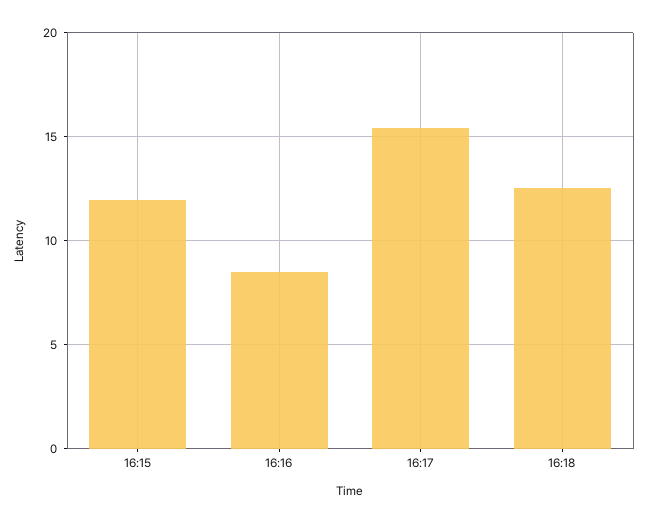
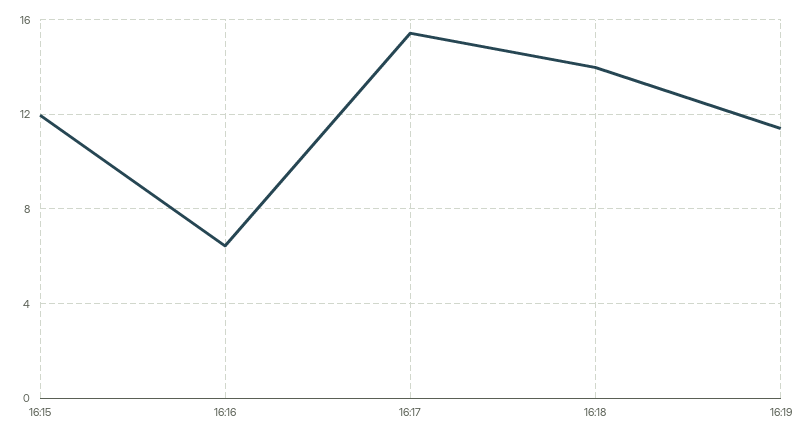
16:16: 8.5 -> 6.5
16:18: 12.5 -> 14
16:19: none -> 11.5

